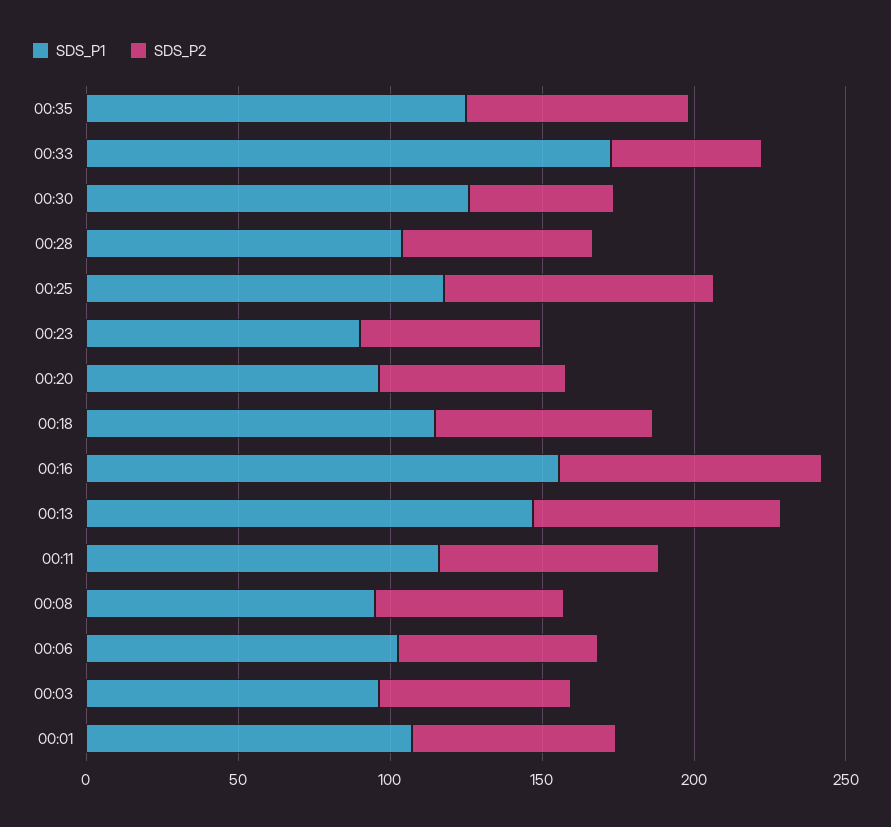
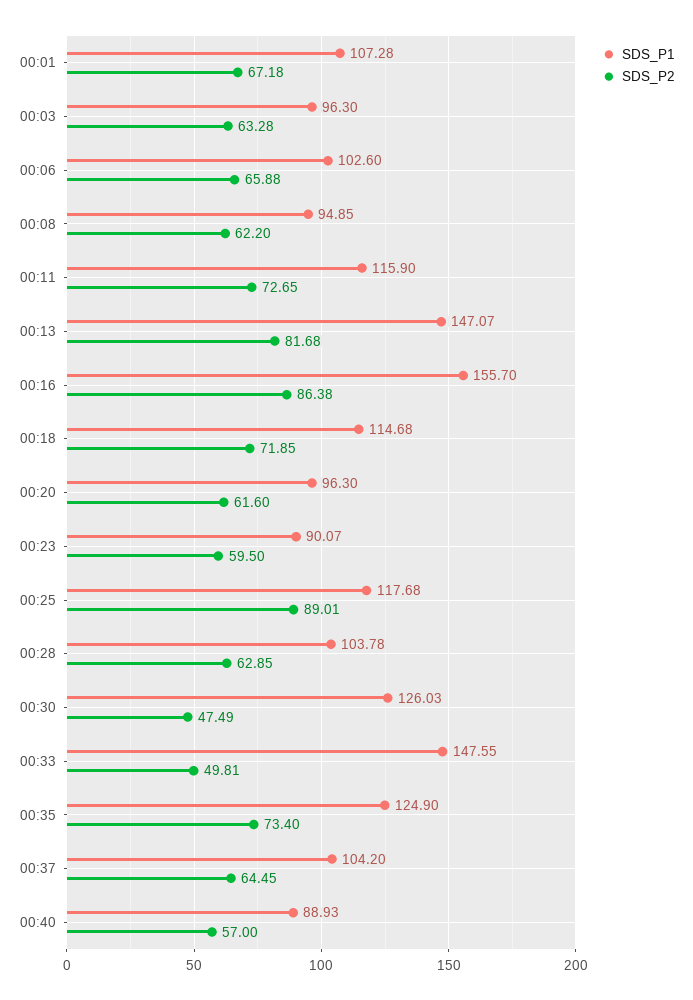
SDS_P1, 00:33: 170 -> 147.55
SDS_P1, 00:37: none -> 104.2
SDS_P2, 00:37: none -> 64.45
SDS_P1, 00:40: none -> 88.93
SDS_P2, 00:40: none -> 57

